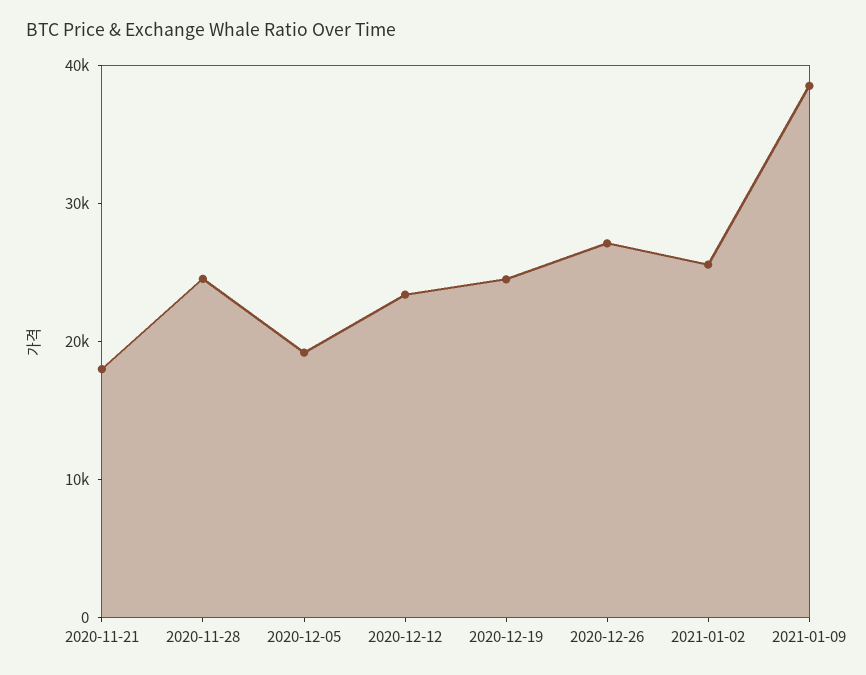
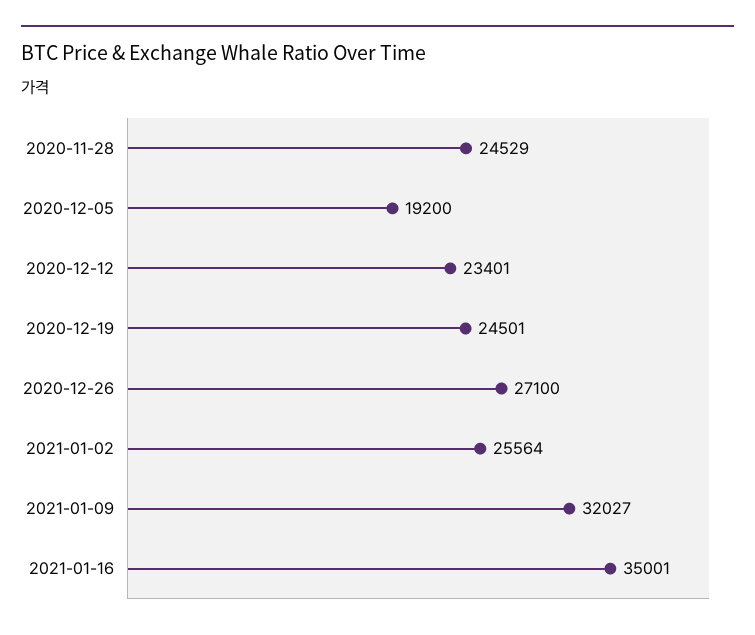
2020-11-21: 18000 -> none
2021-01-09: 38000 -> 32027
2021-01-16: none -> 35001

